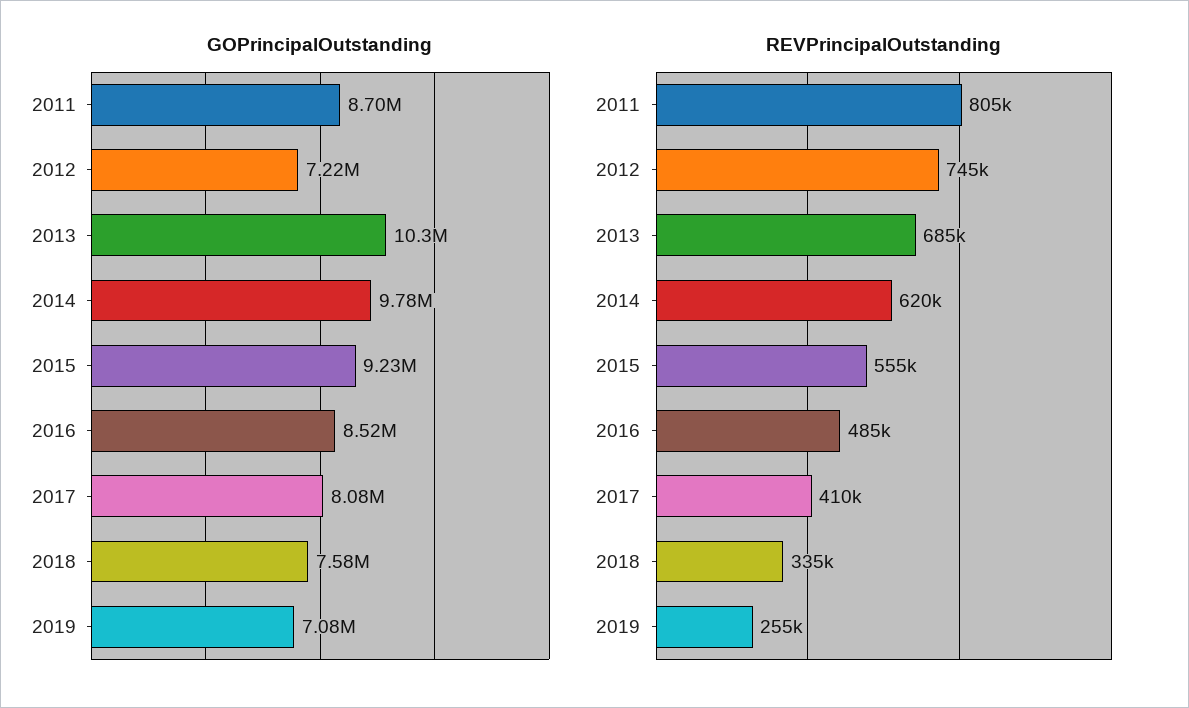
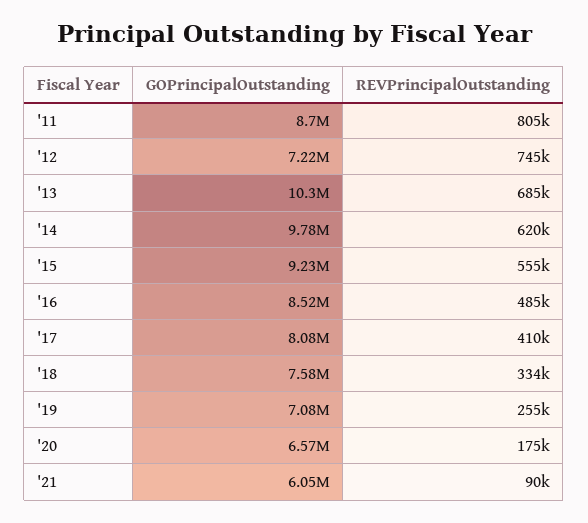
REVPrincipalOutstanding, 2018: 335000 -> 334000
GOPrincipalOutstanding, '20: none -> 6570000
REVPrincipalOutstanding, '20: none -> 175000
GOPrincipalOutstanding, '21: none -> 6050000
REVPrincipalOutstanding, '21: none -> 90000

